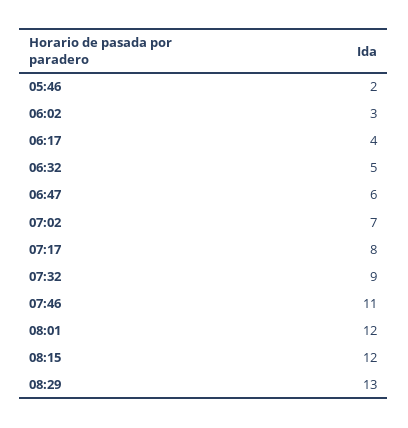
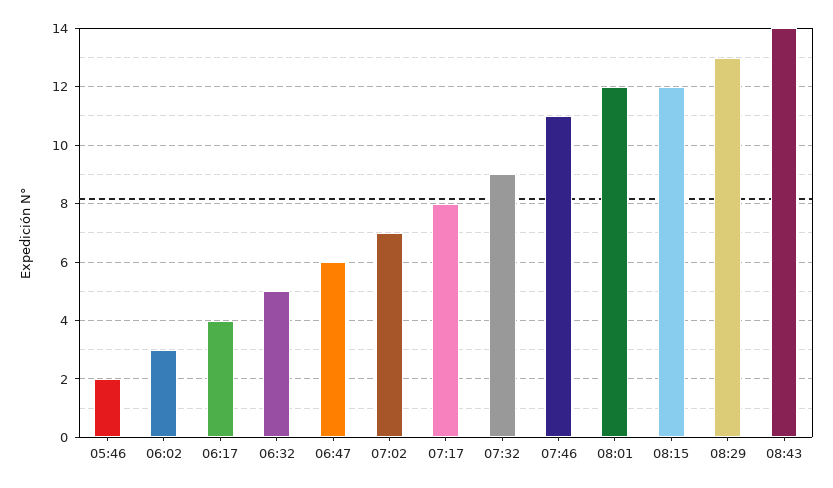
08:43: none -> 14

